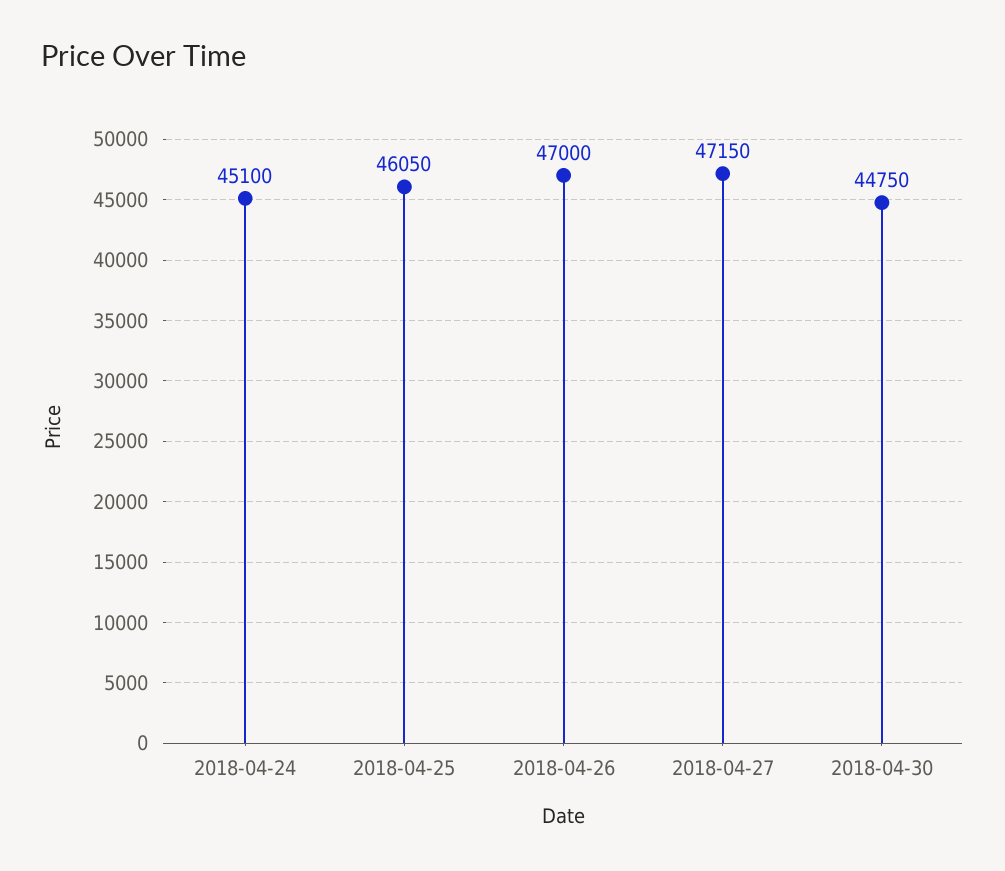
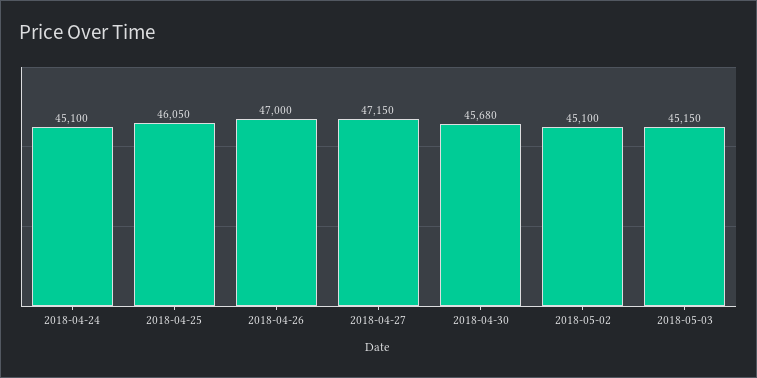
2018-04-30: 44750 -> 45680
2018-05-02: none -> 45100
2018-05-03: none -> 45150

